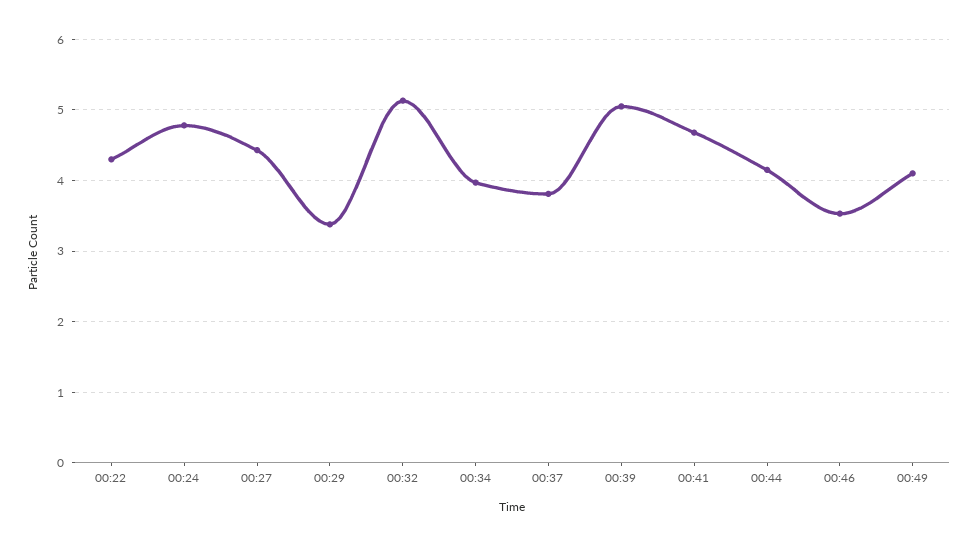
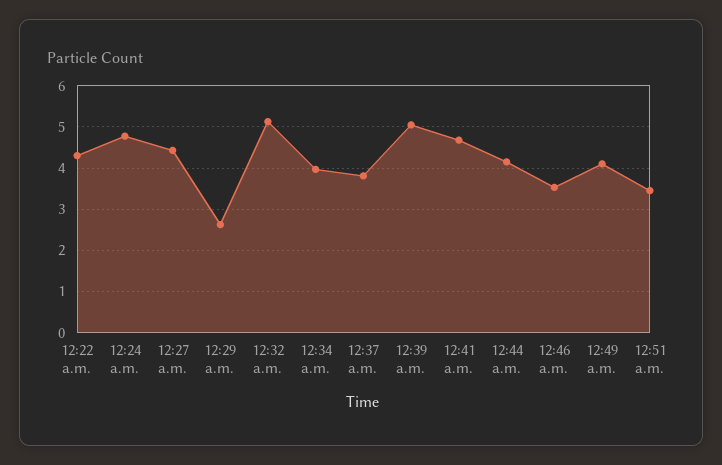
00:29: 3.4 -> 2.6
12:51 a.m.: none -> 3.4

